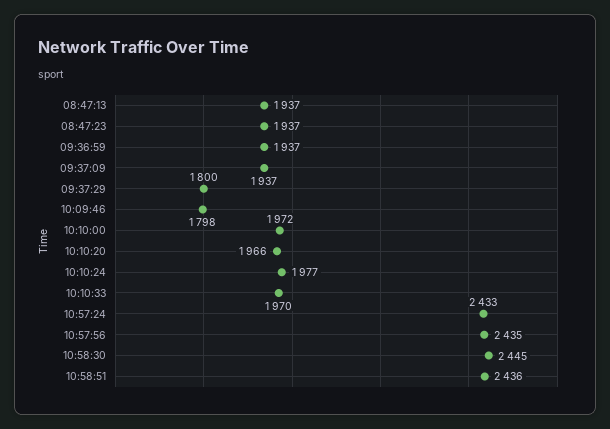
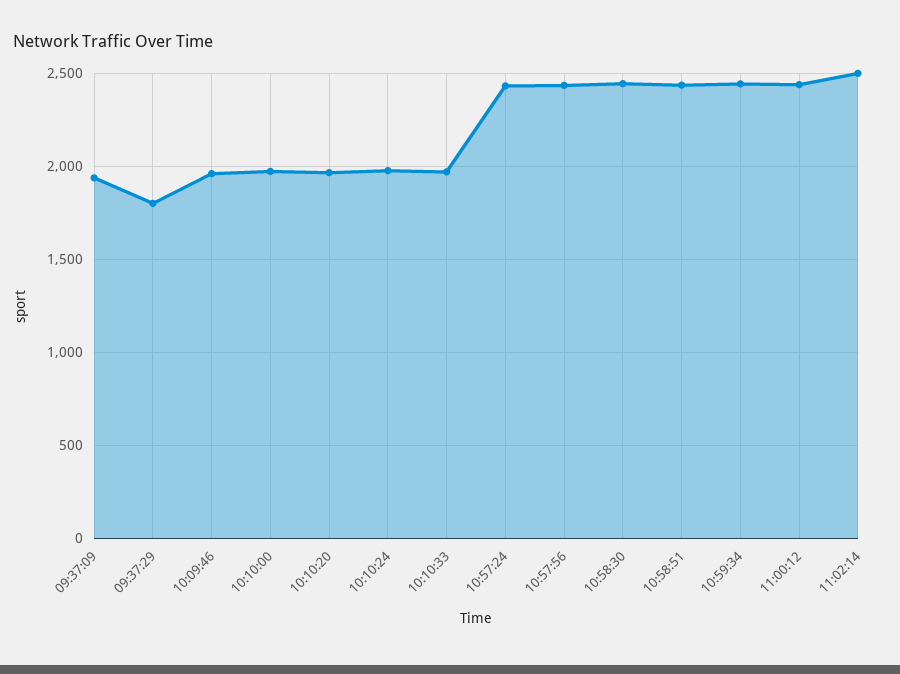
08:47:13: 1937 -> none
08:47:23: 1937 -> none
09:36:59: 1937 -> none
10:09:46: 1798 -> 1950
10:59:34: none -> 2450
11:00:12: none -> 2450
11:02:14: none -> 2500

